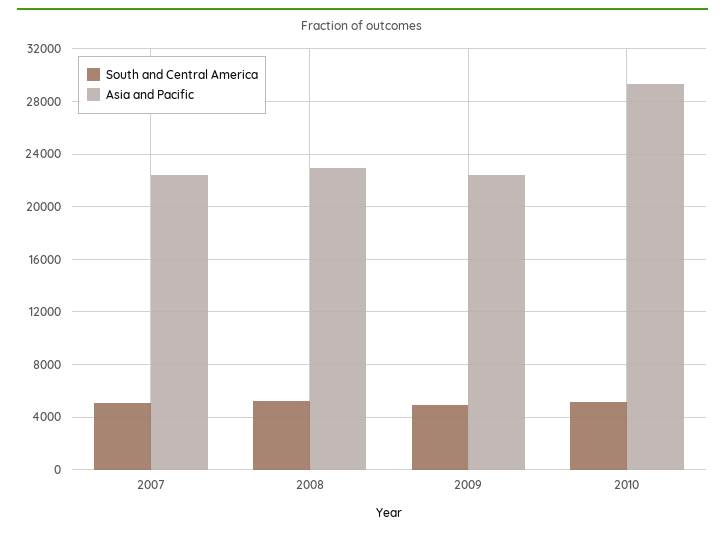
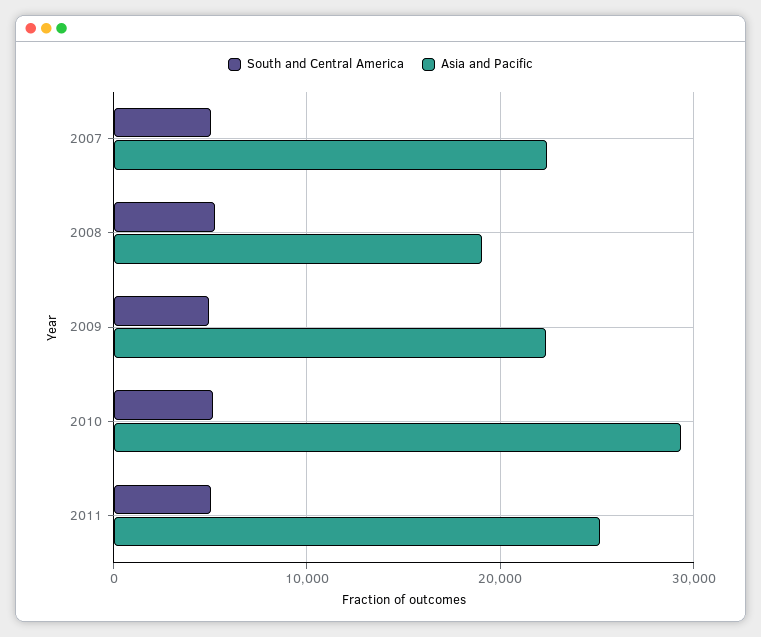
Asia and Pacific, 2008: 23000 -> 19000
South and Central America, 2011: none -> 5000
Asia and Pacific, 2011: none -> 25000

